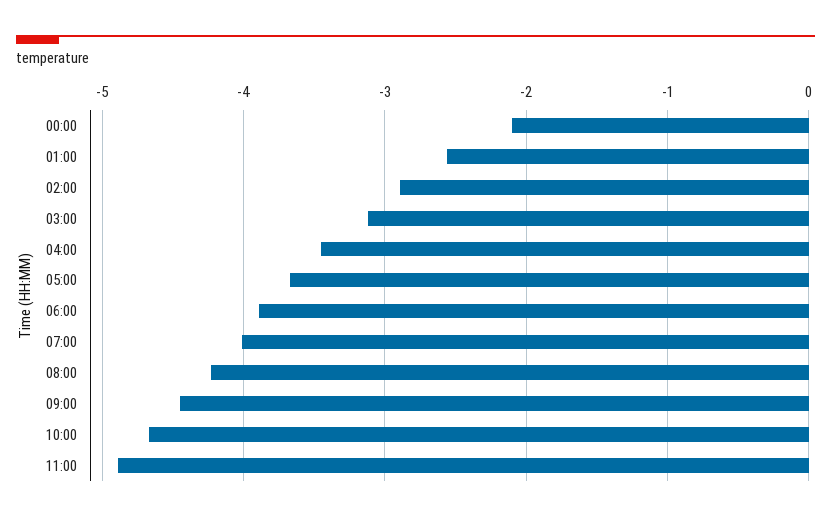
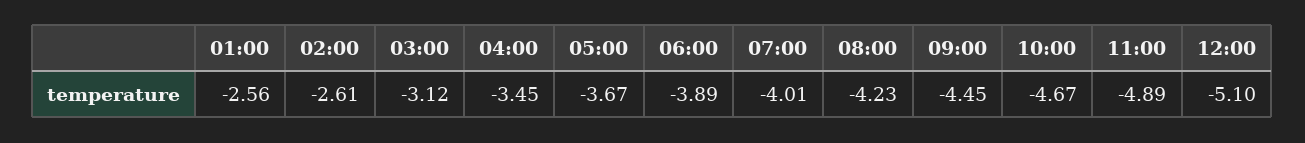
00:00: -2.1 -> none
02:00: -2.9 -> -2.61
12:00: none -> -5.1

